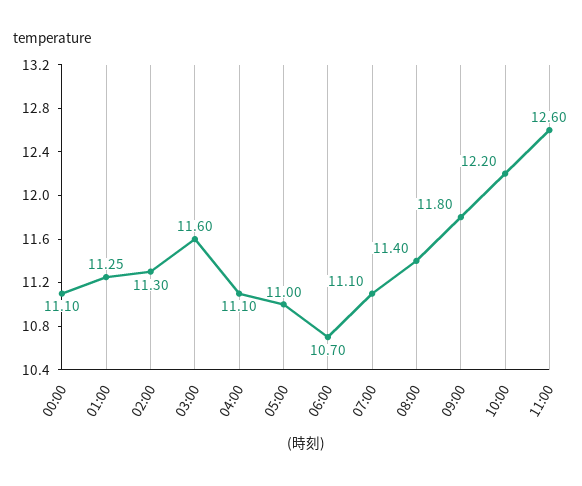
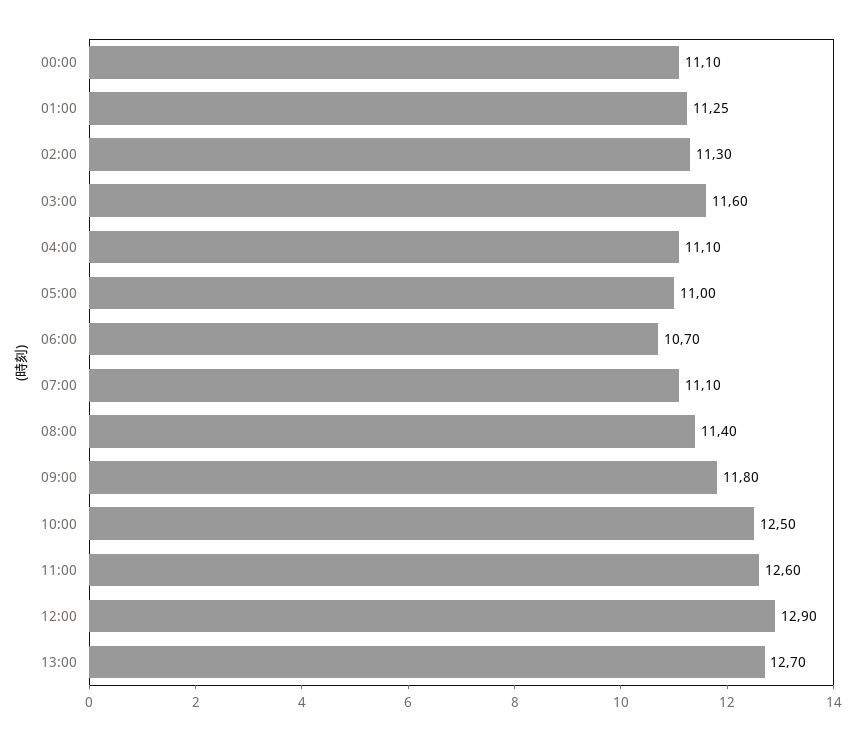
10:00: 12.2 -> 12.5
12:00: none -> 12.9
13:00: none -> 12.7

